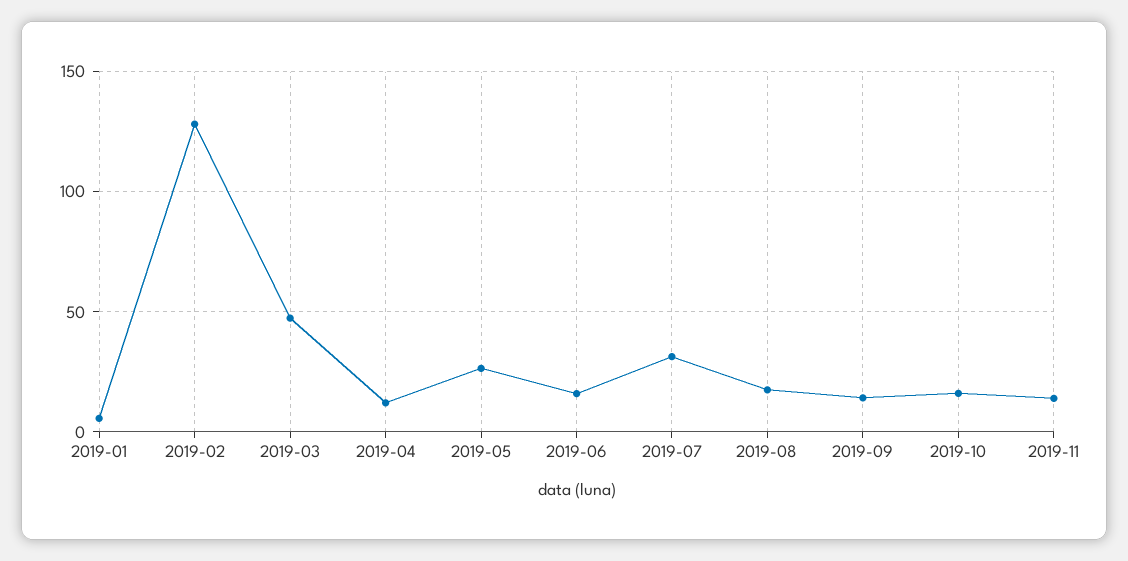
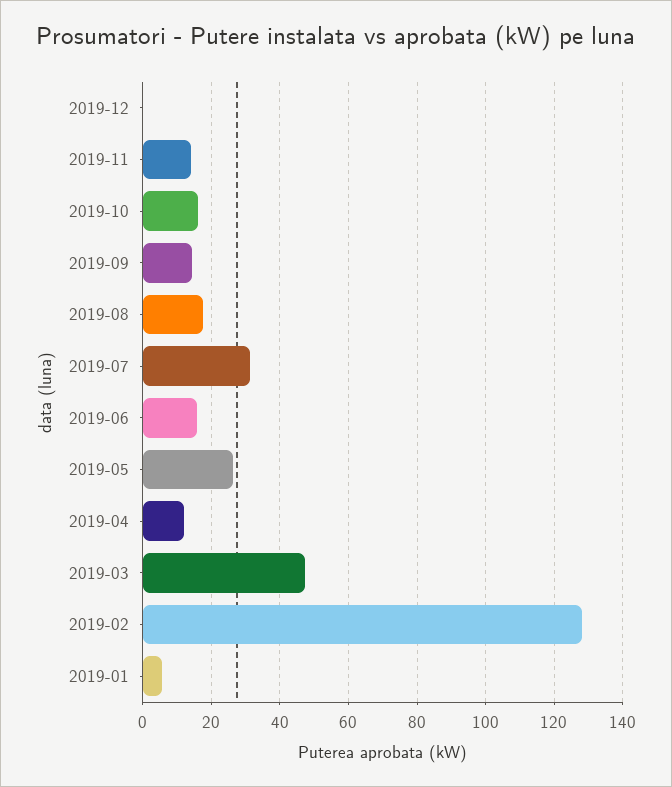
2019-12: none -> 0

